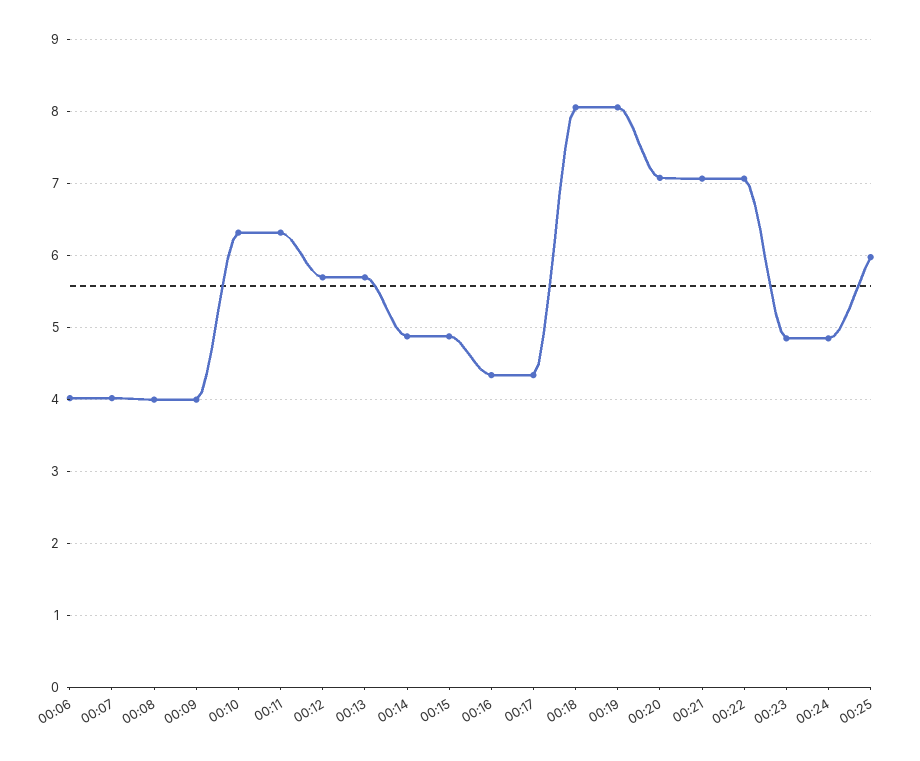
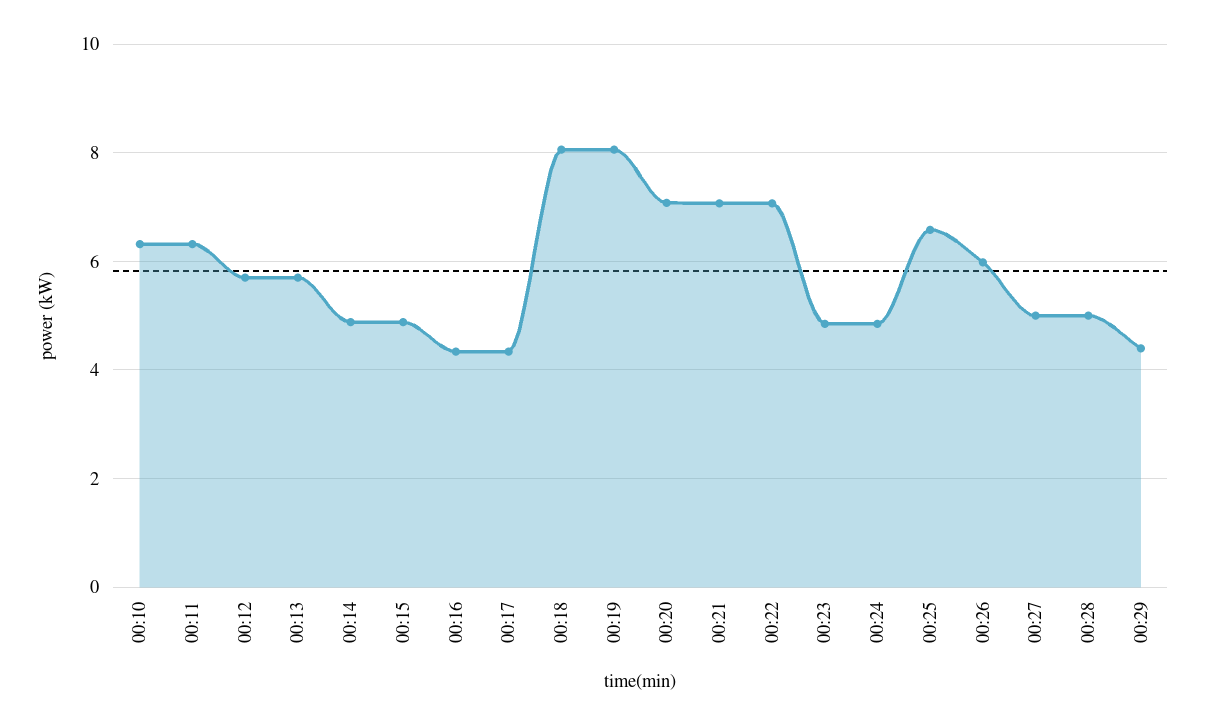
00:06: 4 -> none
00:07: 4 -> none
00:08: 4 -> none
00:09: 4 -> none
00:25: 6 -> 6.6
00:26: none -> 6
00:27: none -> 5
00:28: none -> 5
00:29: none -> 4.4

